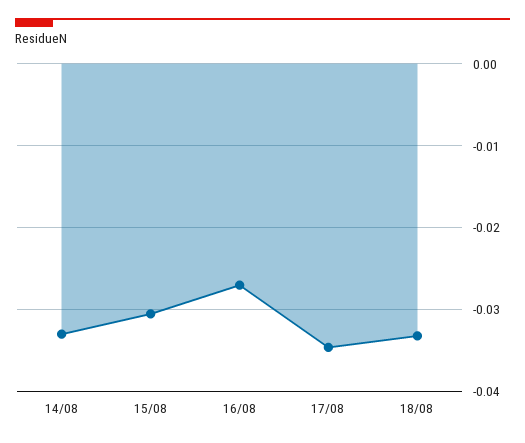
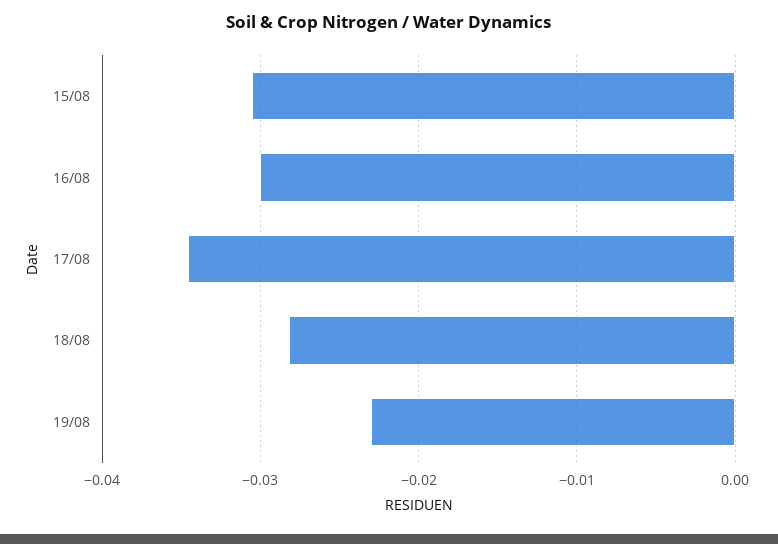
14/08: -0.033 -> none
16/08: -0.027 -> -0.03
18/08: -0.033 -> -0.028
19/08: none -> -0.023

